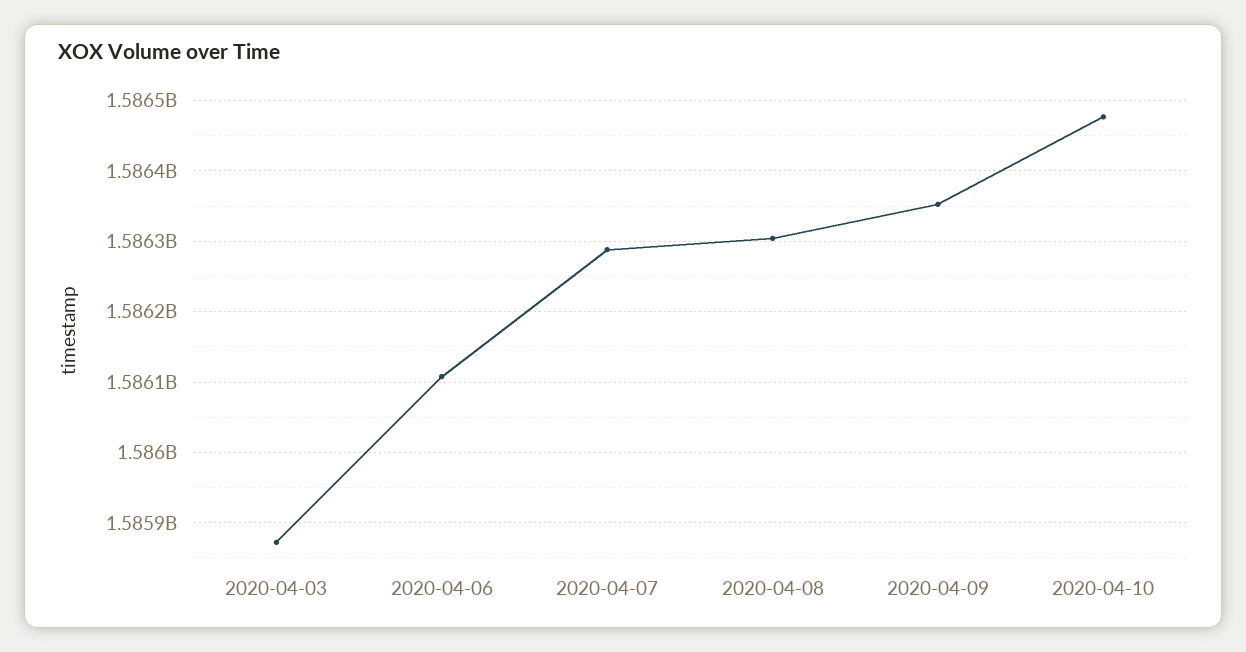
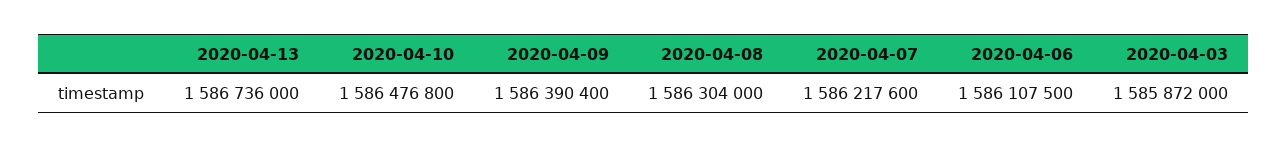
2020-04-07: 1586290000 -> 1586217600
2020-04-09: 1586350000 -> 1586390400
2020-04-13: none -> 1586736000

